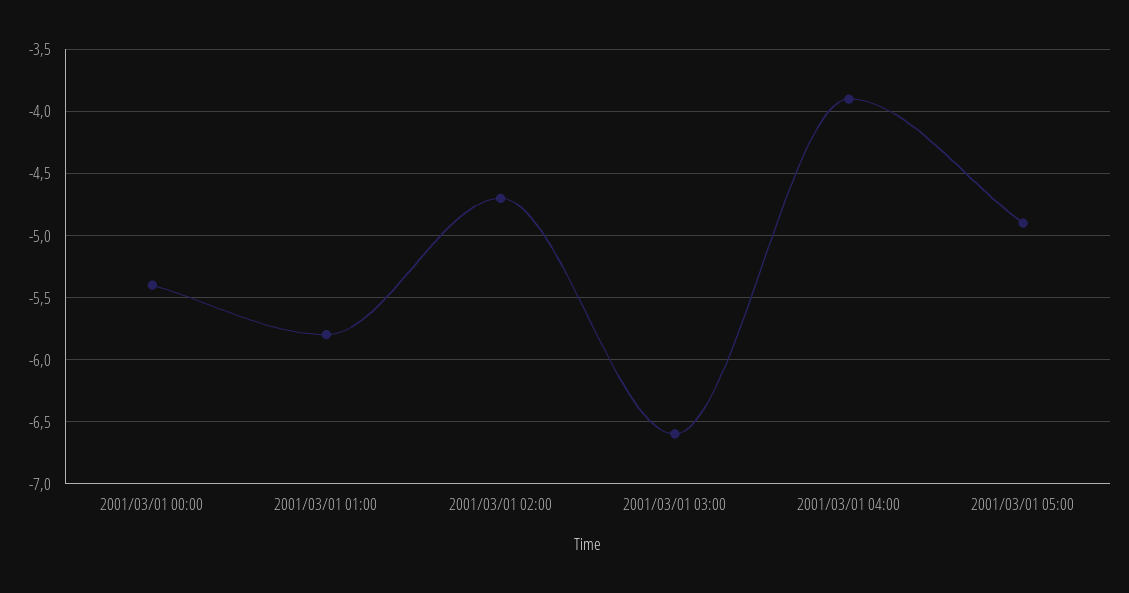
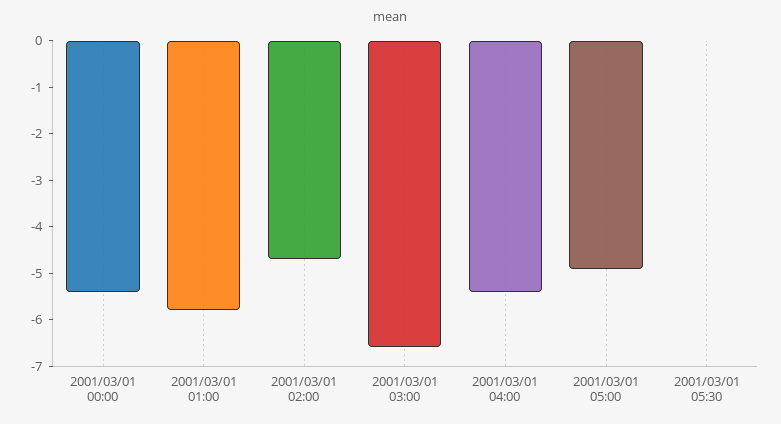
2001/03/01 04:00: -3.9 -> -5.5
2001/03/01 05:30: none -> 0

